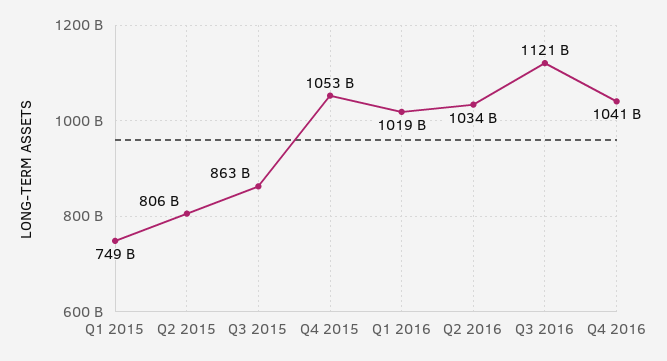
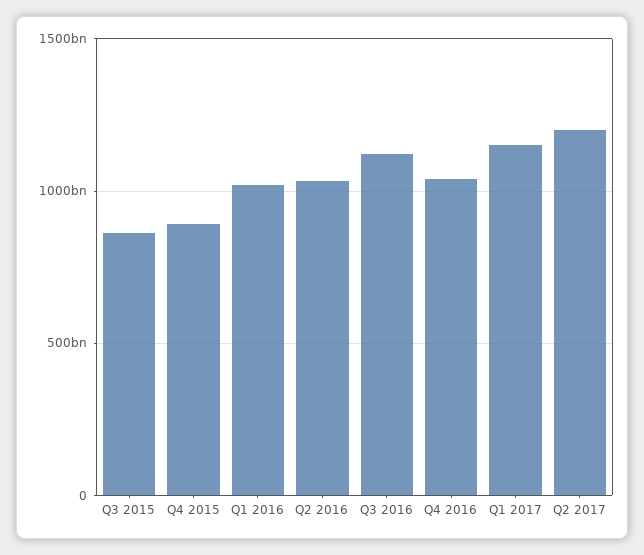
Q1 2015: 749000000000 -> none
Q2 2015: 806000000000 -> none
Q4 2015: 1053000000000 -> 900000000000
Q1 2017: none -> 1150000000000
Q2 2017: none -> 1200000000000

